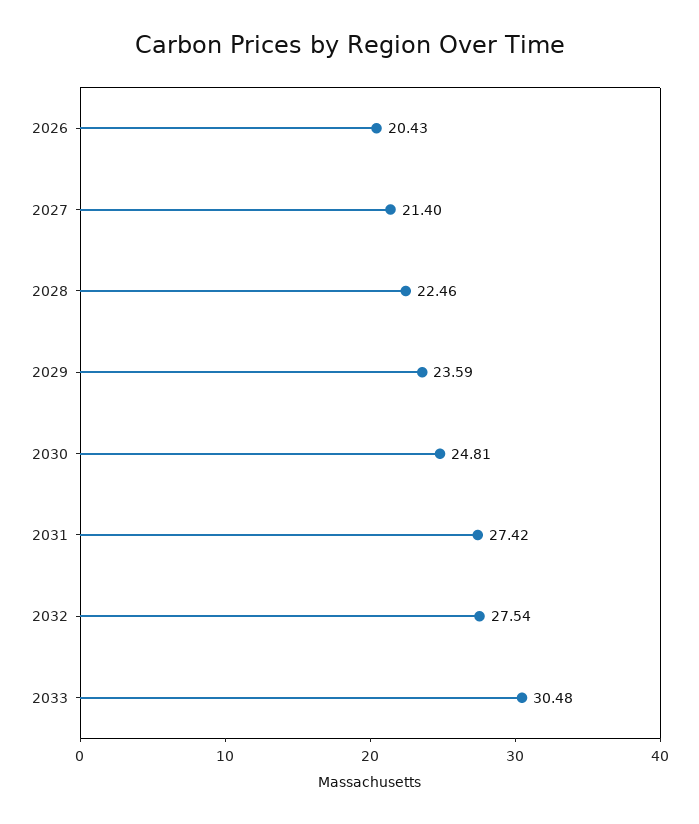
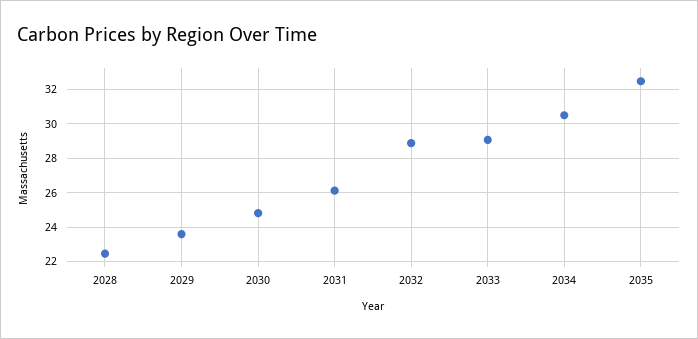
2026: 20.43 -> none
2027: 21.4 -> none
2031: 27.42 -> 26
2032: 27.54 -> 29
2033: 30.48 -> 29
2034: none -> 30.5
2035: none -> 32.5

